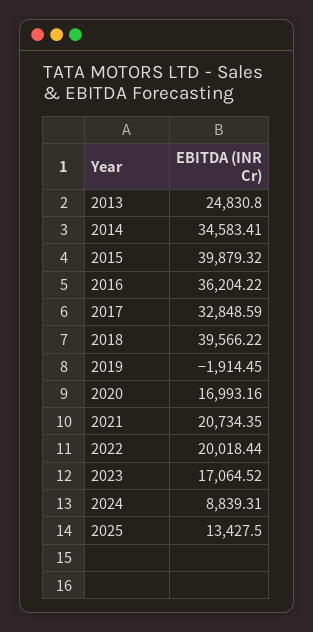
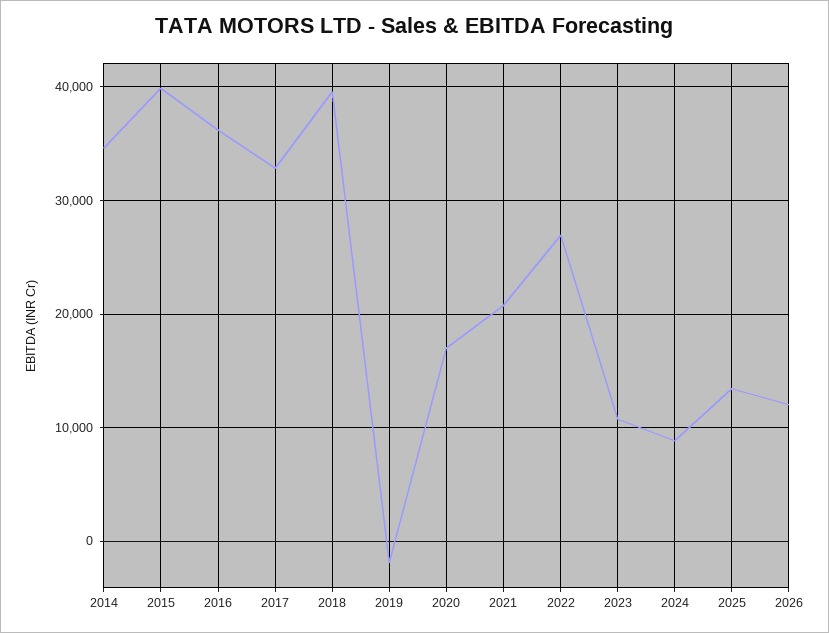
2013: 24830.8 -> none
2022: 20018.44 -> 27000
2023: 17064.52 -> 11000
2026: none -> 12000

